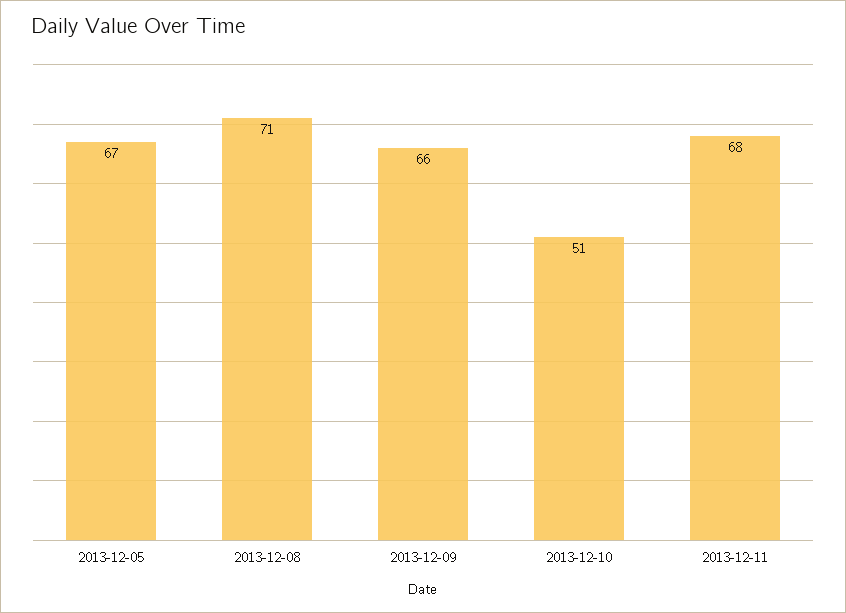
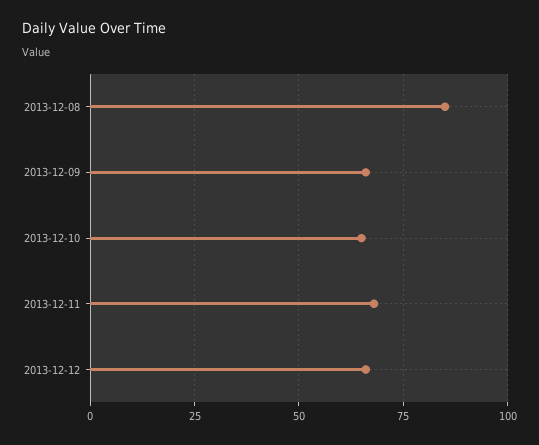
2013-12-05: 67 -> none
2013-12-08: 71 -> 85
2013-12-10: 51 -> 65
2013-12-12: none -> 65

